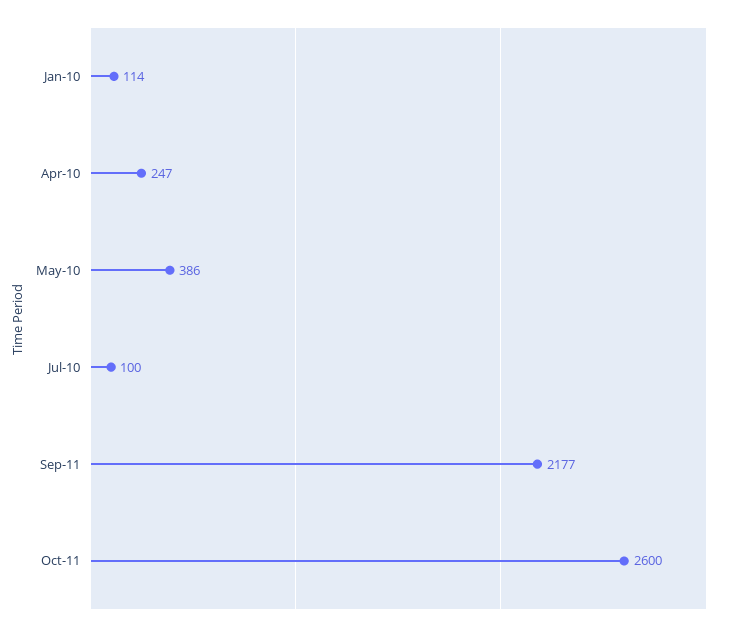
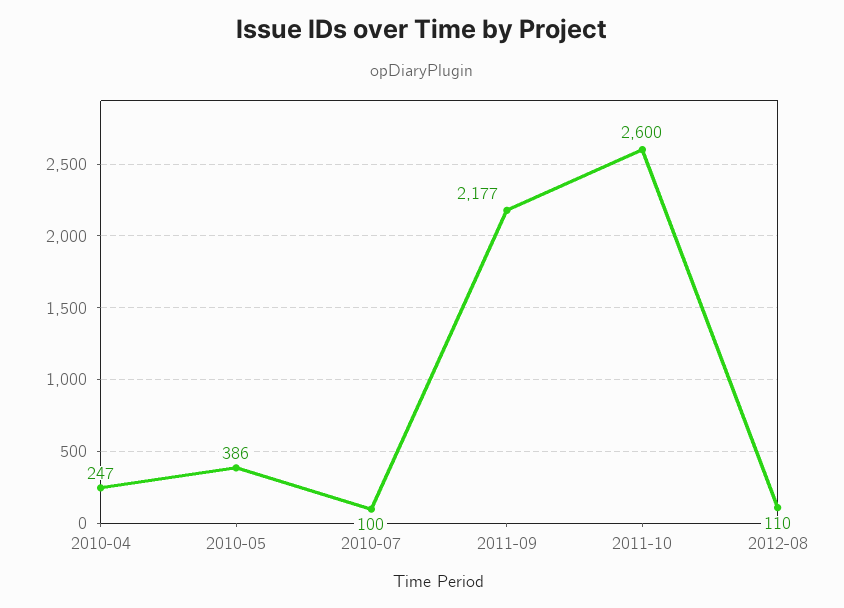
Jan-10: 114 -> none
2012-08: none -> 110

